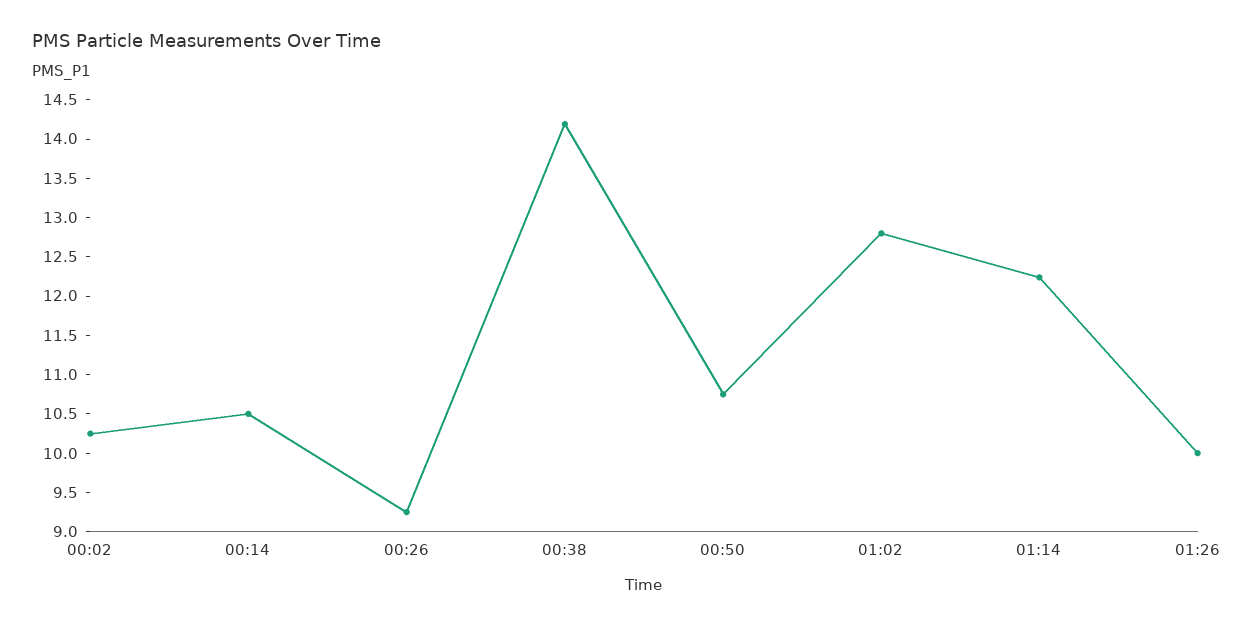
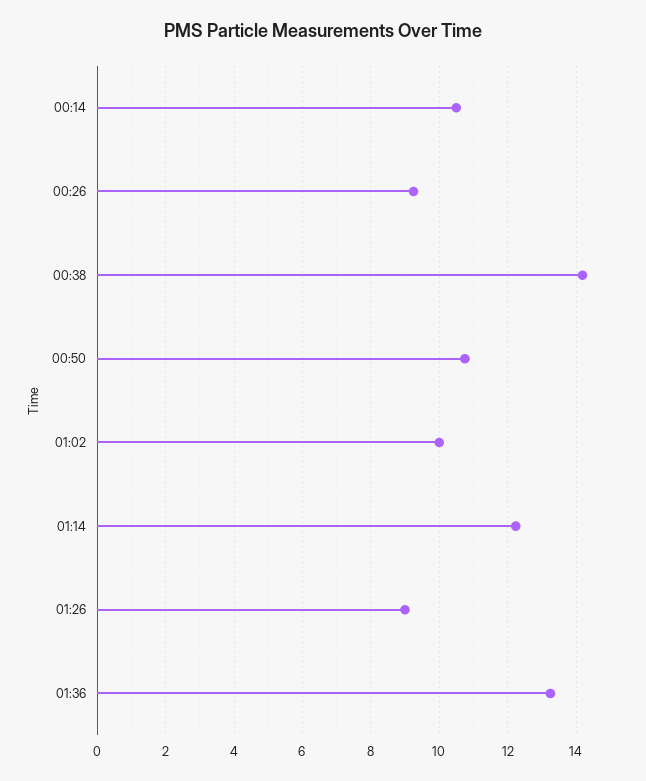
00:02: 10.25 -> none
01:02: 12.75 -> 10
01:26: 10 -> 9
01:36: none -> 13.2

